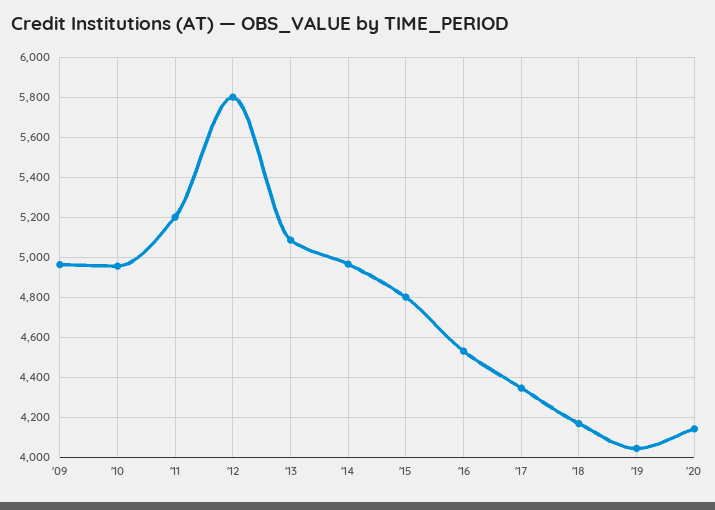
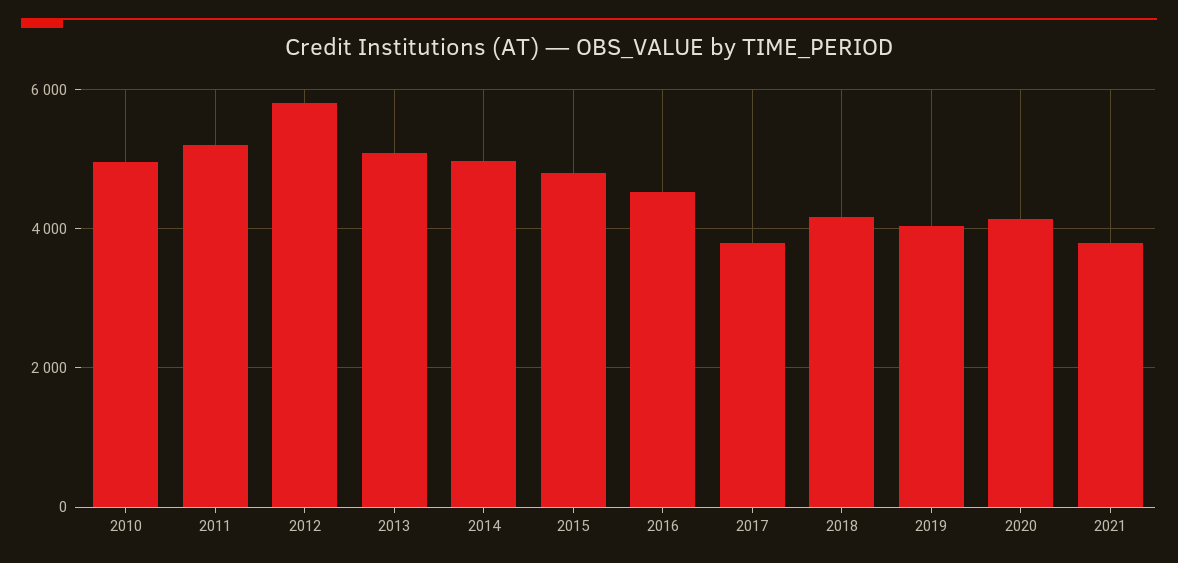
'09: 4950 -> none
'17: 4350 -> 3800
2021: none -> 3800

